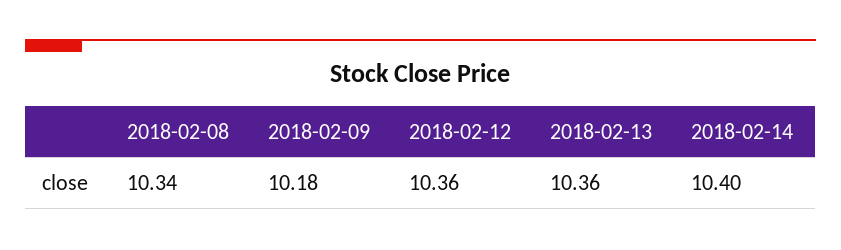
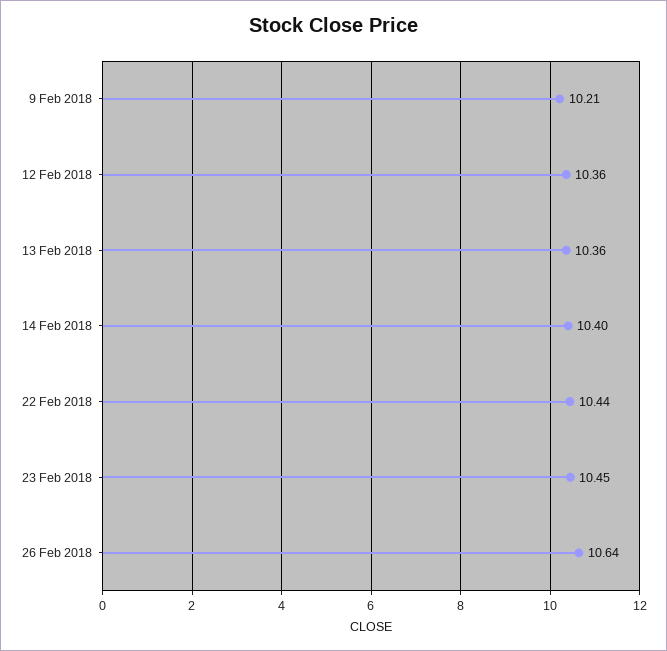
2018-02-08: 10.34 -> none
2018-02-09: 10.18 -> 10.21
22 Feb 2018: none -> 10.44
23 Feb 2018: none -> 10.45
26 Feb 2018: none -> 10.64

